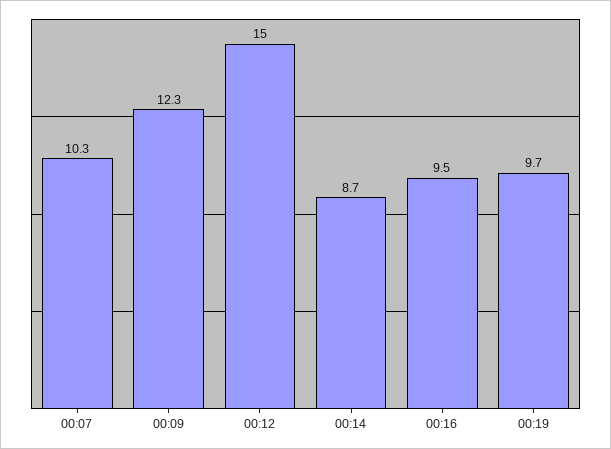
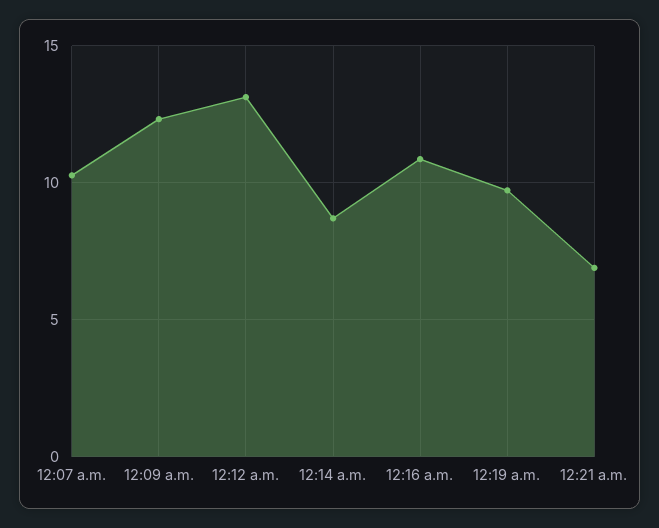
00:12: 15 -> 13
00:16: 9.5 -> 11
12:21 a.m.: none -> 7

